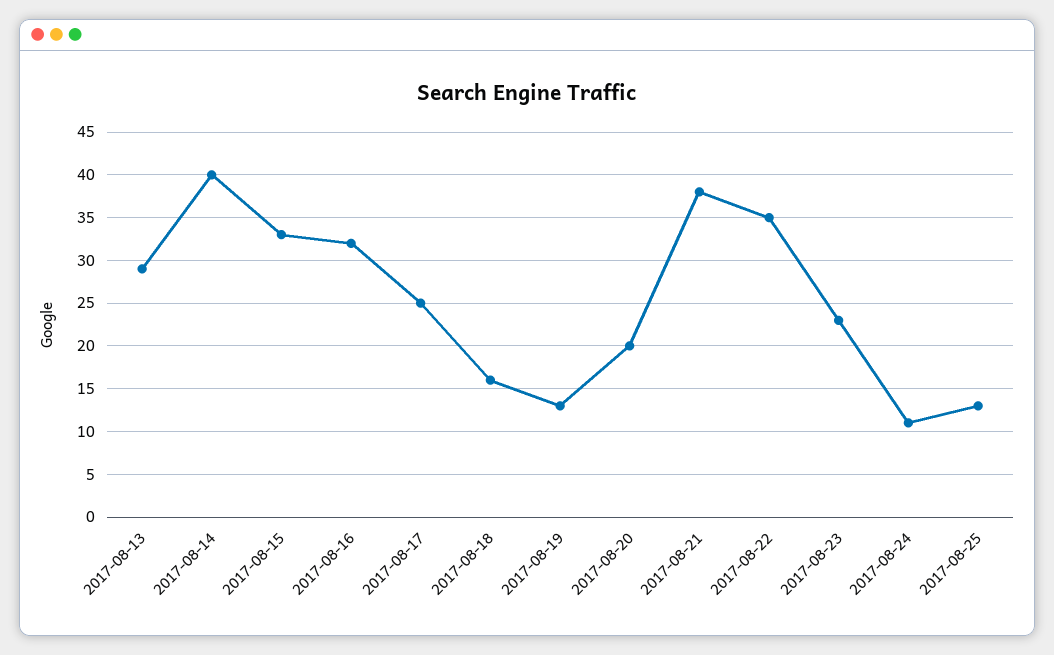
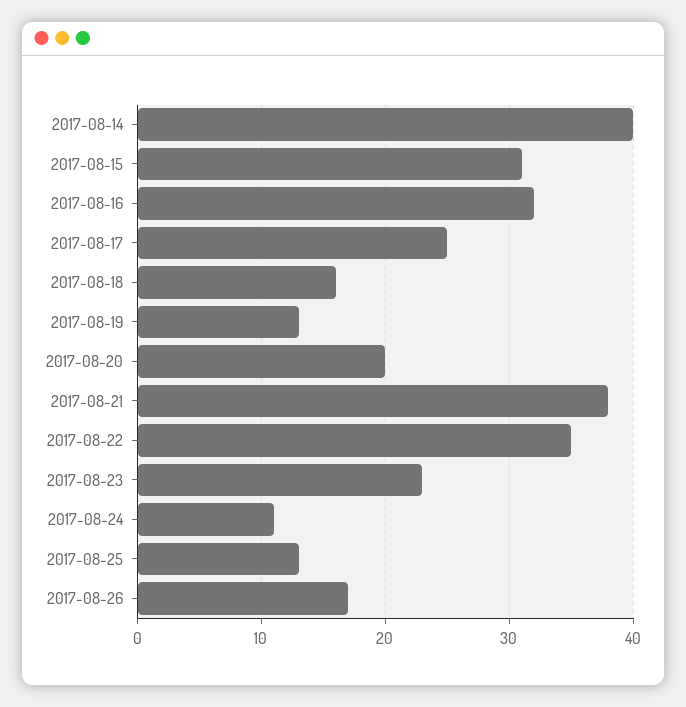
2017-08-13: 29 -> none
2017-08-15: 33 -> 31
2017-08-26: none -> 17

